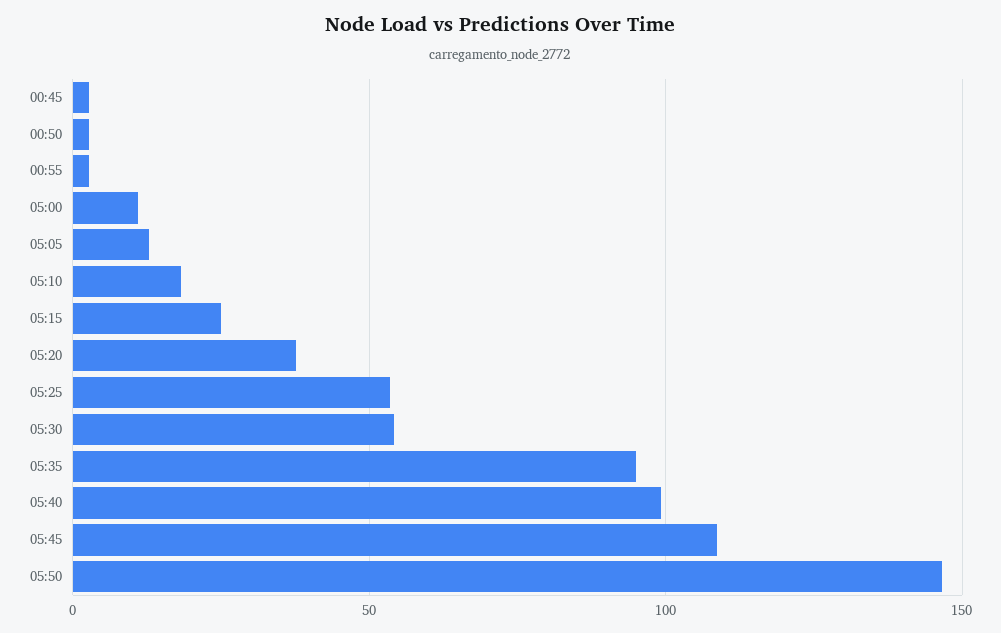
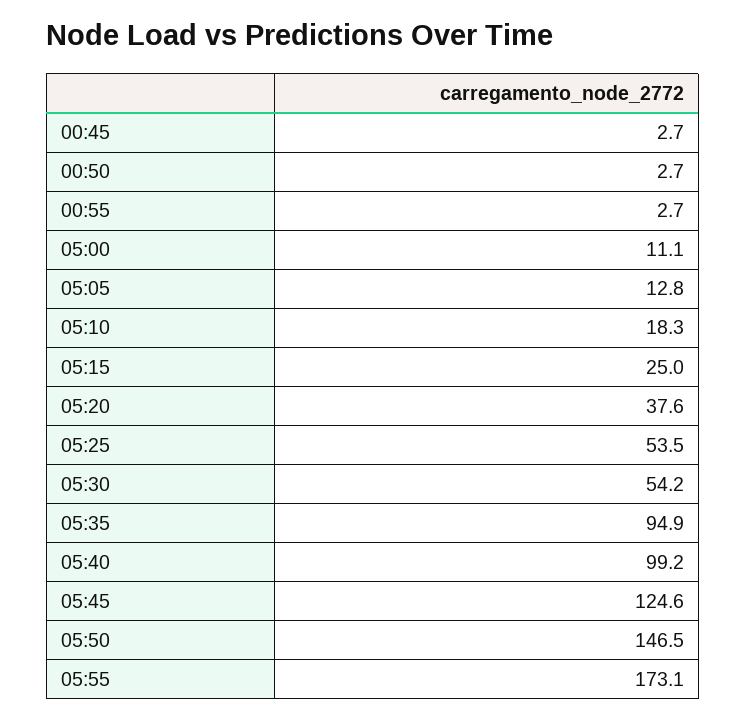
05:45: 110 -> 124.6
05:55: none -> 173.1

